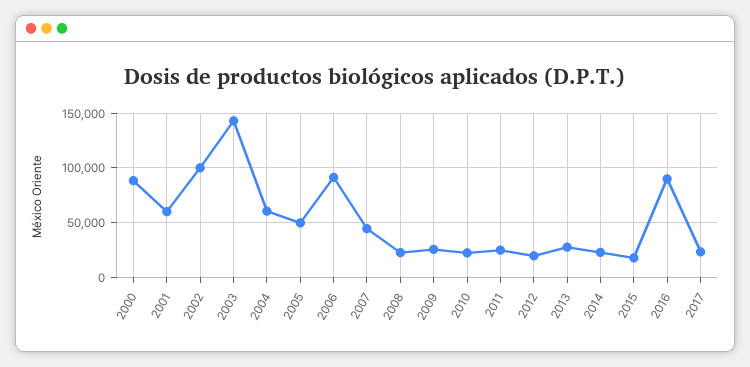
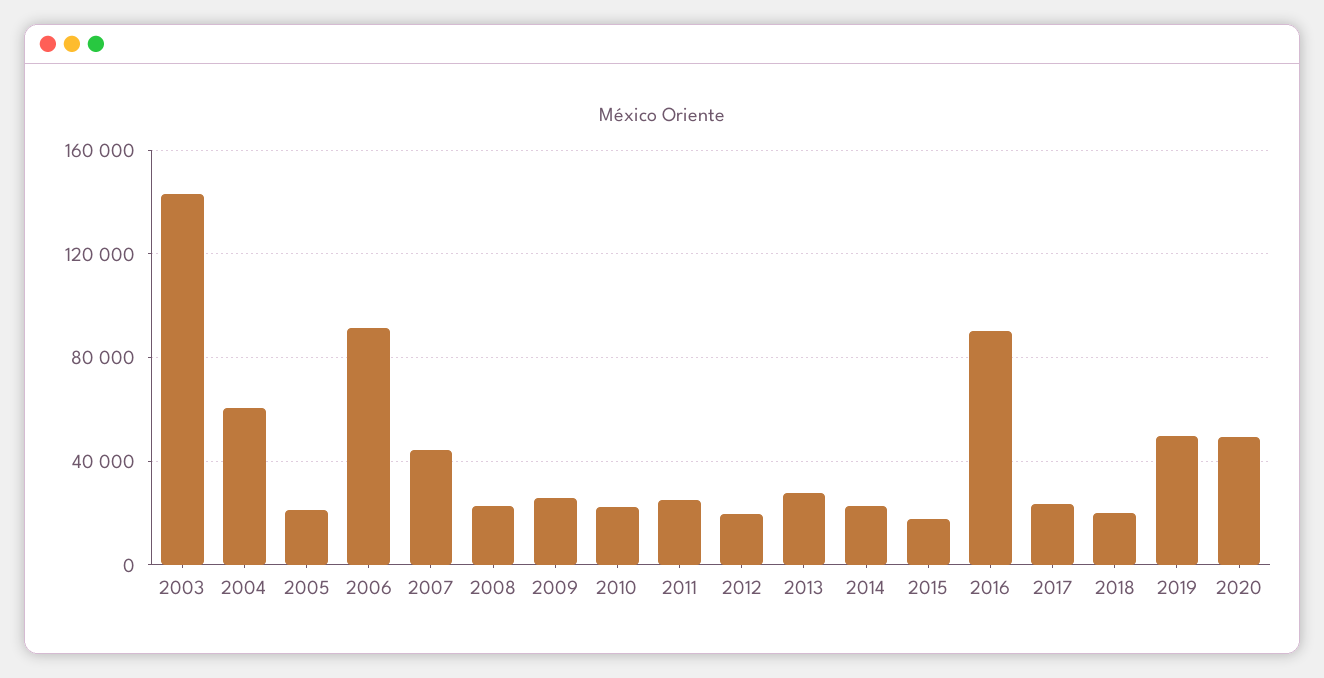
2000: 90000 -> none
2001: 60000 -> none
2002: 100000 -> none
2005: 50000 -> 20000
2018: none -> 20000
2019: none -> 50000
2020: none -> 50000

